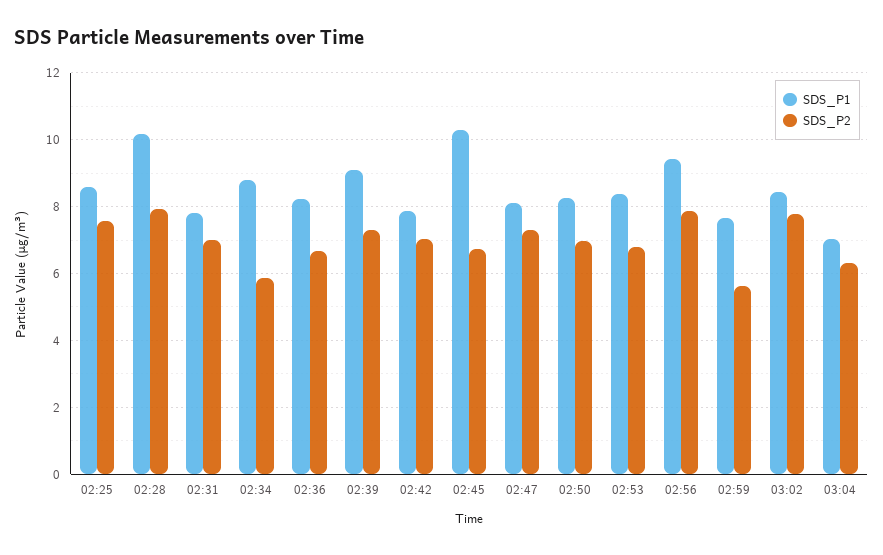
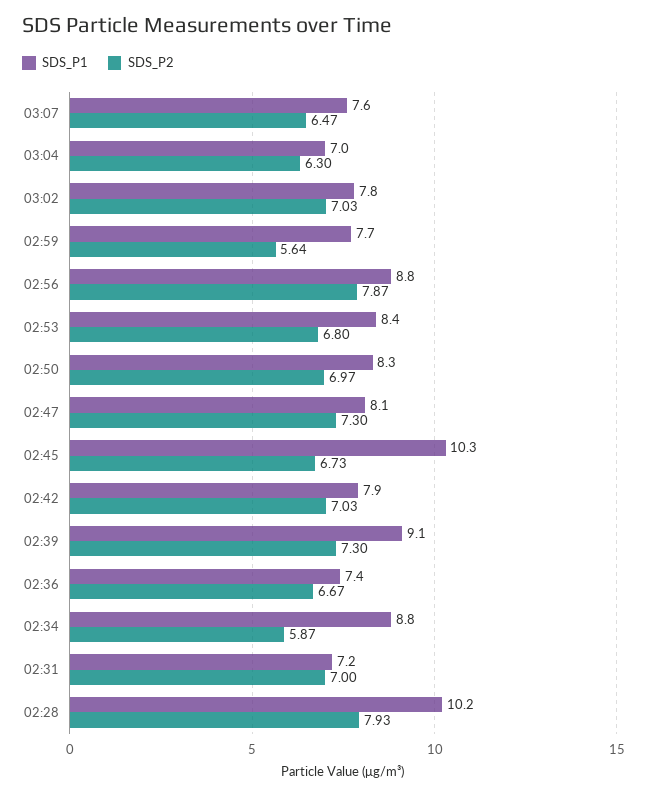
SDS_P1, 02:25: 8.6 -> none
SDS_P2, 02:25: 7.6 -> none
SDS_P1, 02:31: 7.8 -> 7.2
SDS_P1, 02:36: 8.2 -> 7.4
SDS_P1, 02:56: 9.4 -> 8.8
SDS_P1, 03:02: 8.4 -> 7.8
SDS_P2, 03:02: 7.8 -> 7.03
SDS_P1, 03:07: none -> 7.6
SDS_P2, 03:07: none -> 6.47

